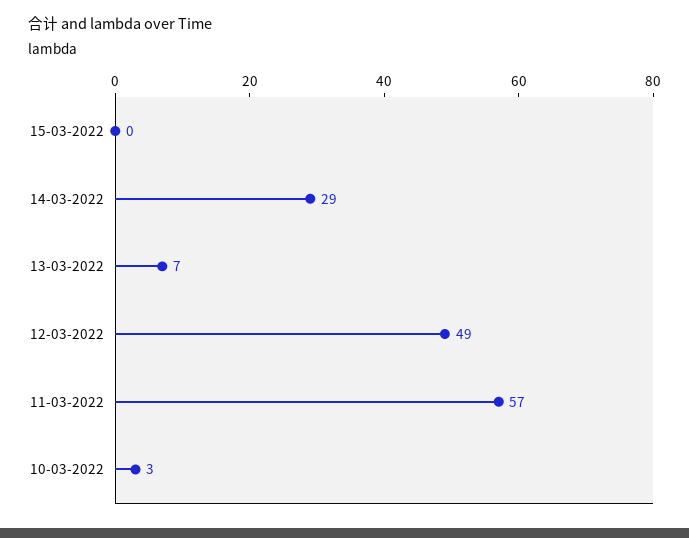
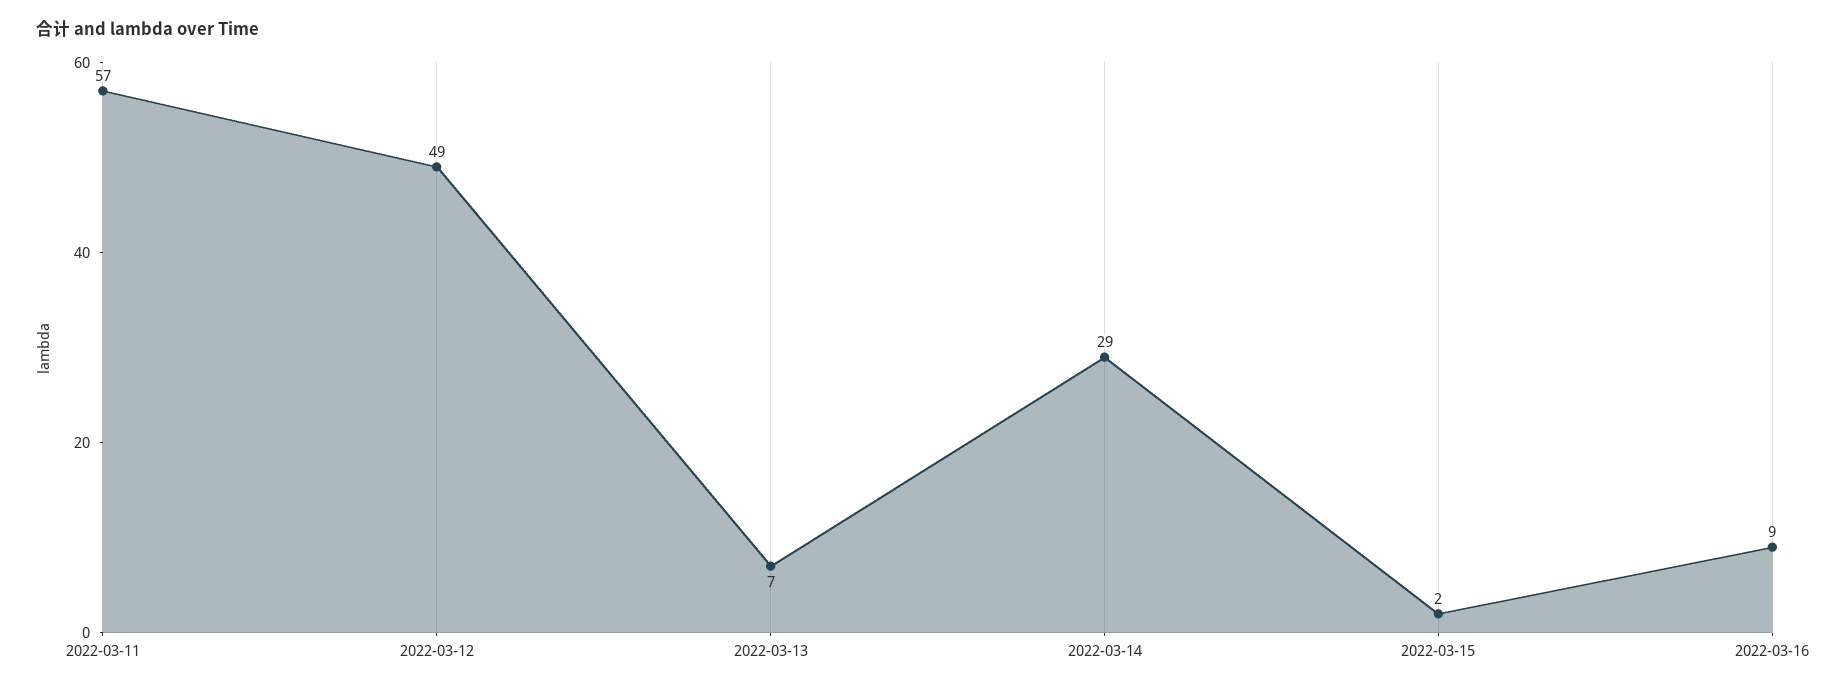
15-03-2022: 0 -> 2
10-03-2022: 3 -> none
2022-03-16: none -> 9

